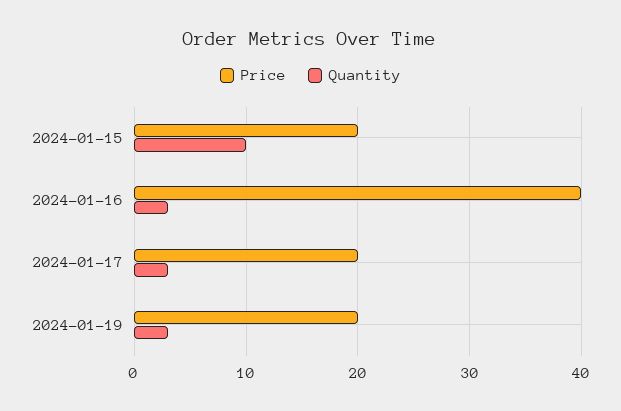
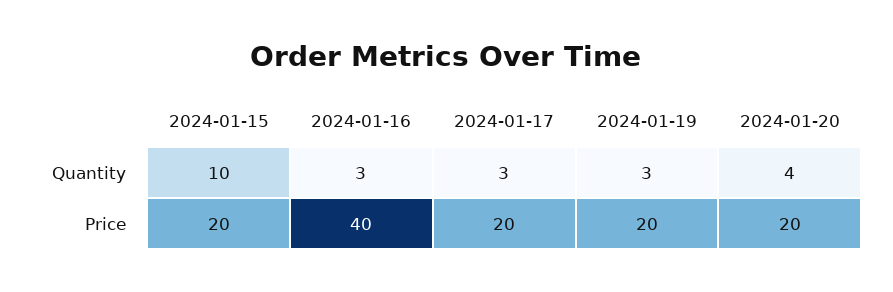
Quantity, 2024-01-20: none -> 4
Price, 2024-01-20: none -> 20

